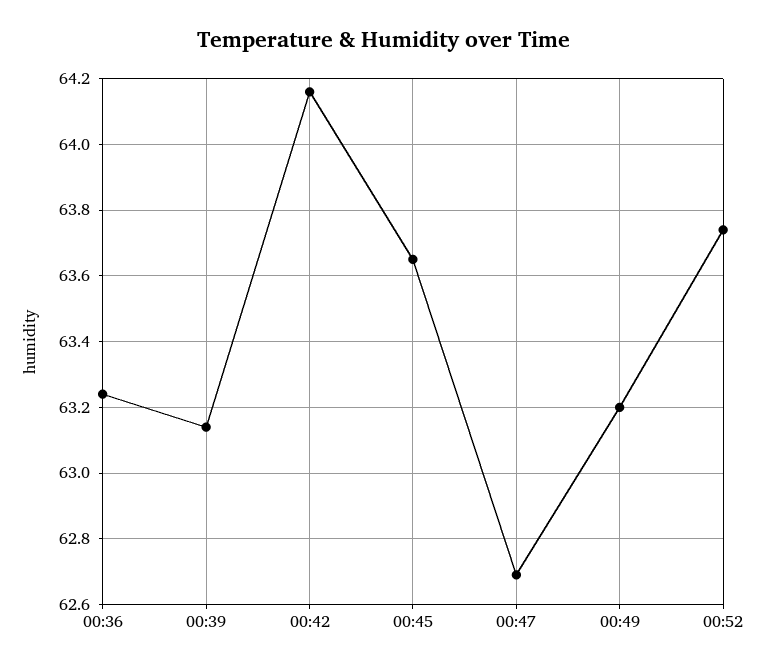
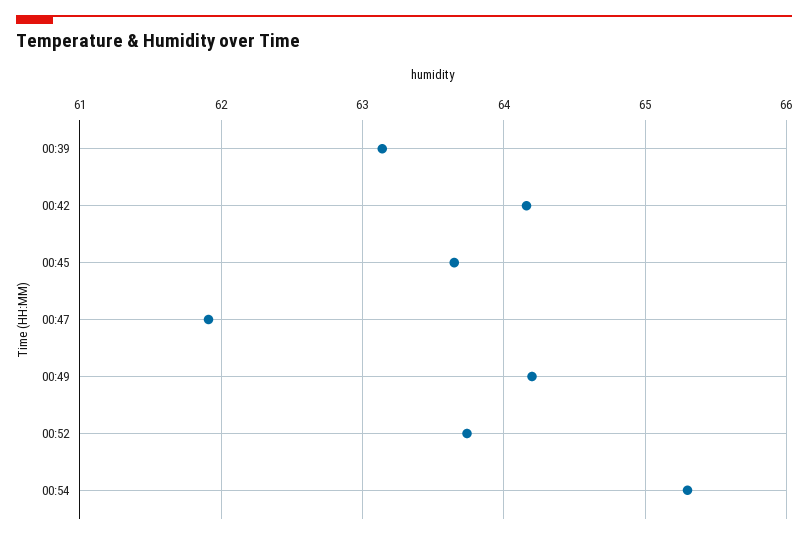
00:36: 63.25 -> none
00:47: 62.7 -> 61.9
00:49: 63.2 -> 64.2
00:54: none -> 65.3

